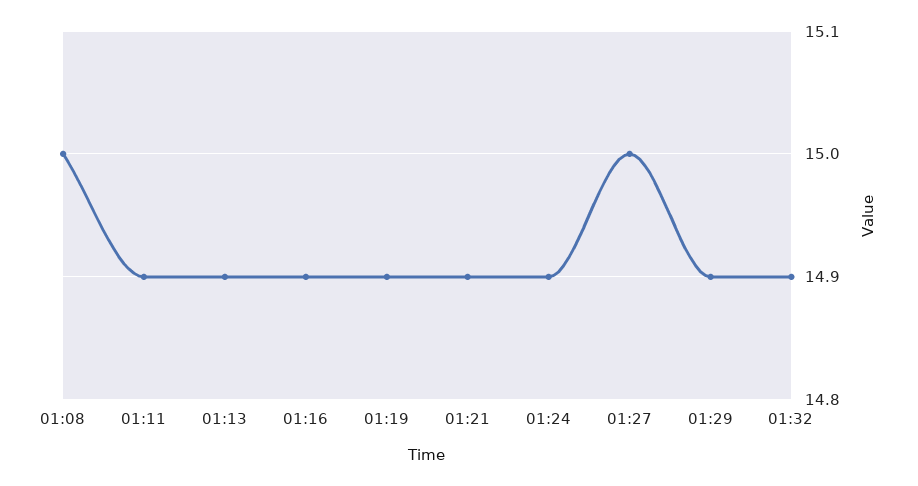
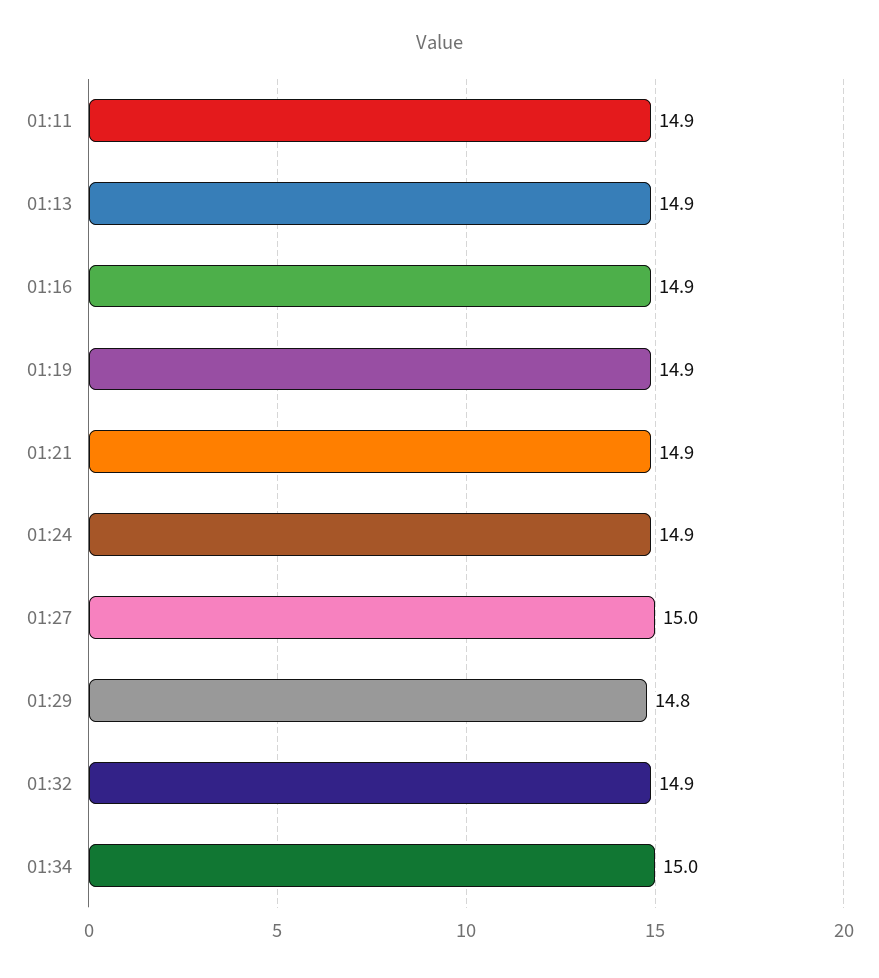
01:08: 15 -> none
01:29: 14.9 -> 14.8
01:34: none -> 15

